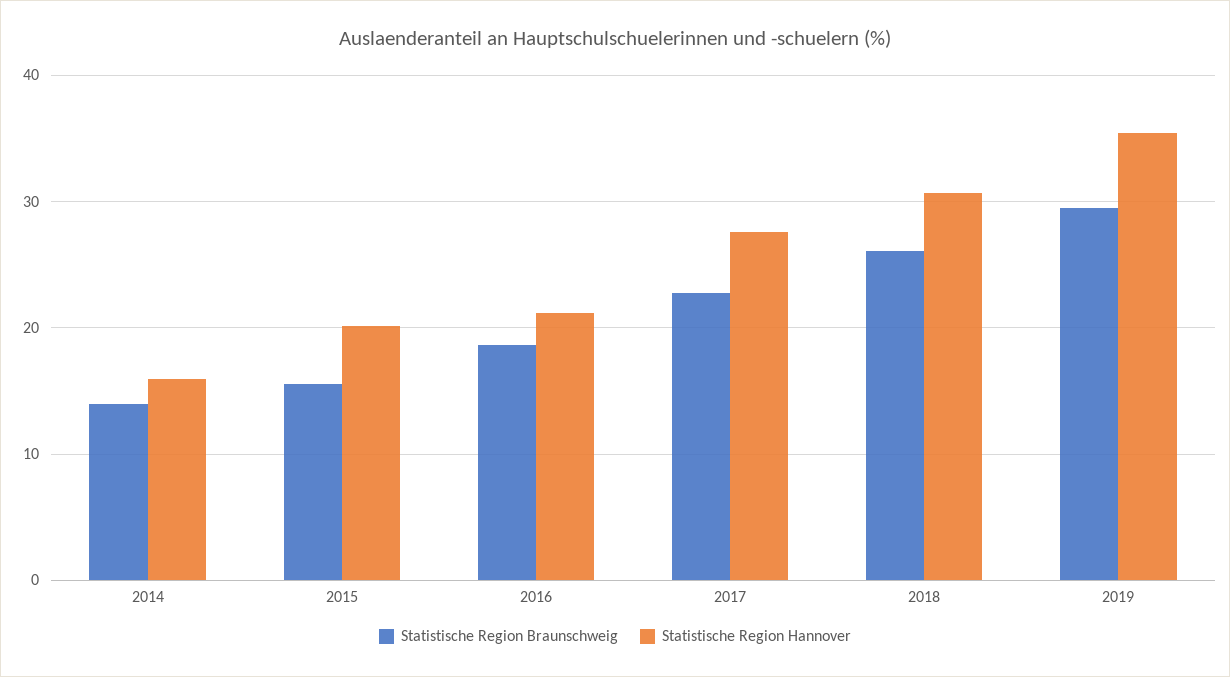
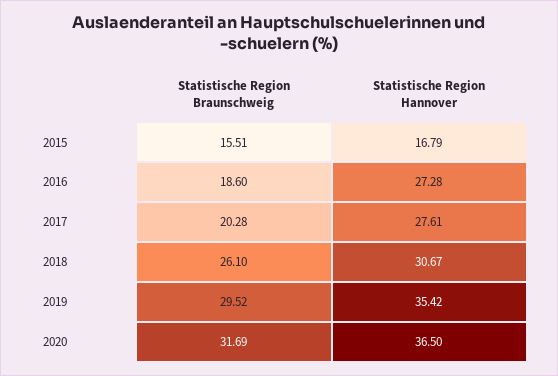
Statistische Region Braunschweig, 2014: 14 -> none
Statistische Region Hannover, 2014: 16 -> none
Statistische Region Hannover, 2015: 20 -> 16.79
Statistische Region Hannover, 2016: 21 -> 27.28
Statistische Region Braunschweig, 2017: 23 -> 20.28
Statistische Region Braunschweig, 2020: none -> 31.69
Statistische Region Hannover, 2020: none -> 36.5

